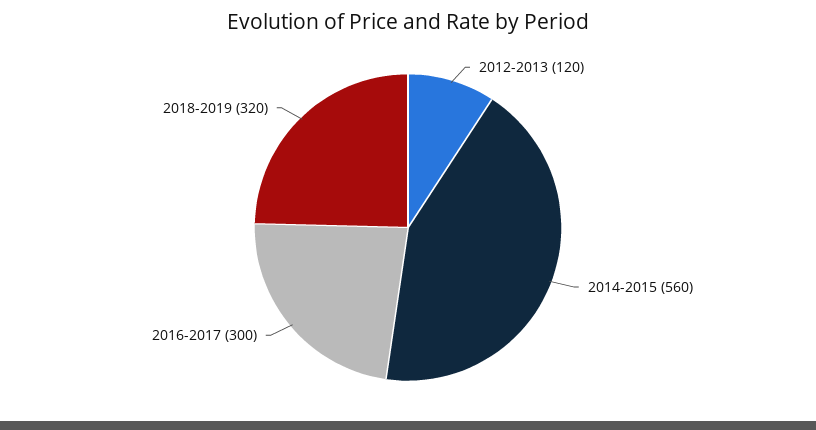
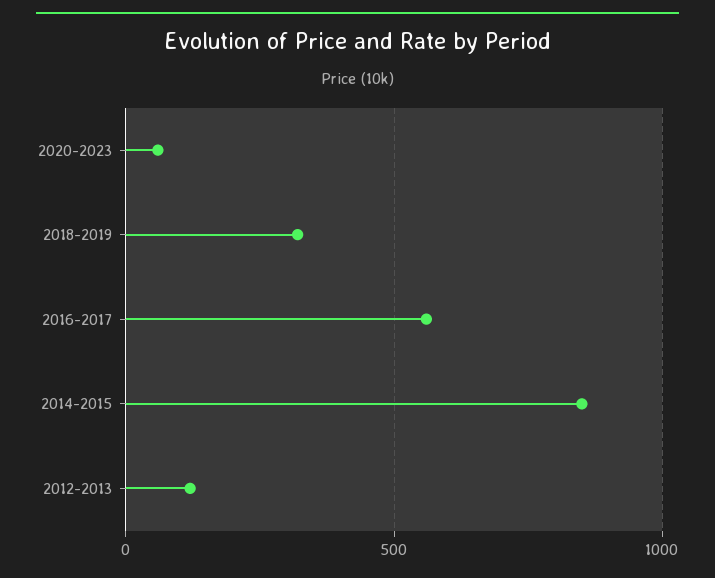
2014-2015: 560 -> 850
2016-2017: 300 -> 550
2020-2023: none -> 50

